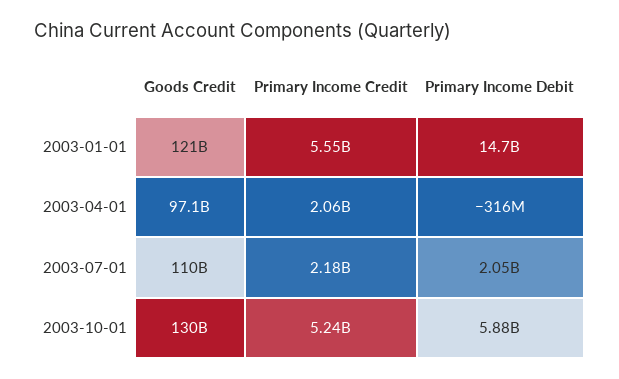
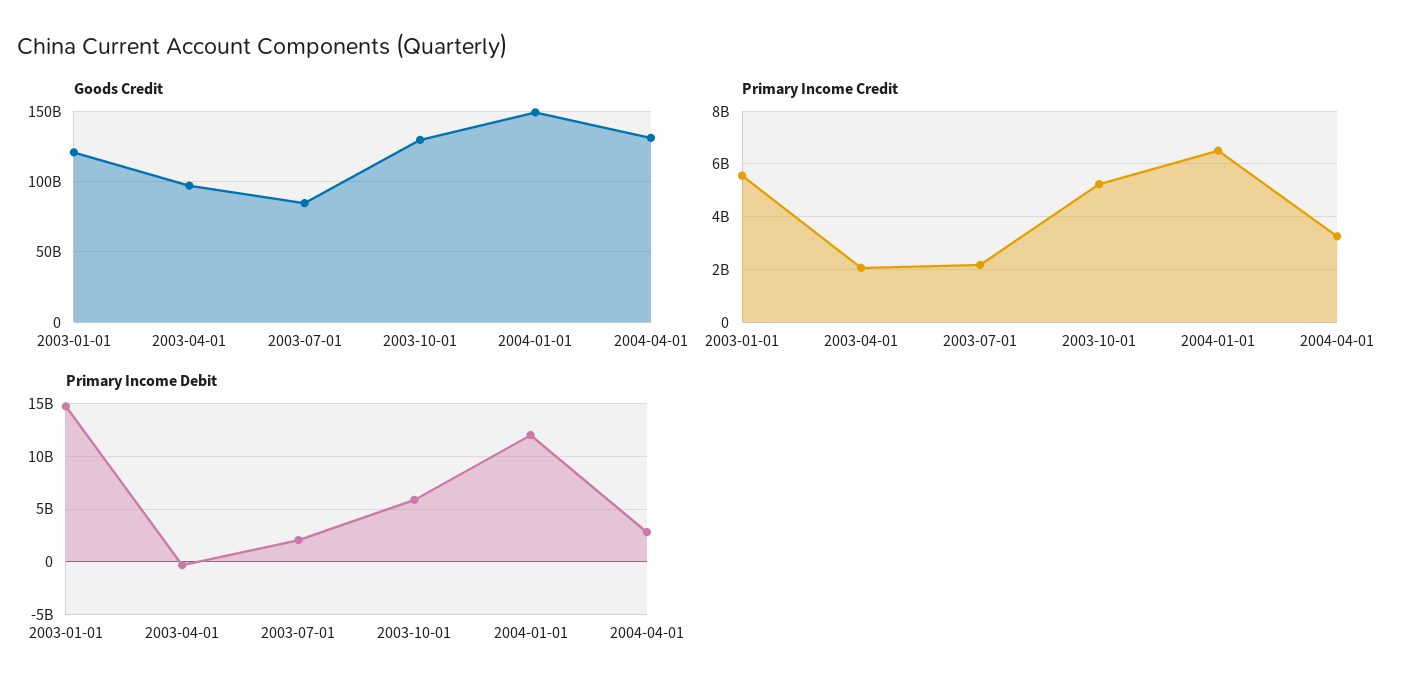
Goods Credit, 2003-07-01: 110000000000 -> 85000000000
Goods Credit, 2004-01-01: none -> 150000000000
Goods Credit, 2004-04-01: none -> 130000000000
Primary Income Credit, 2004-01-01: none -> 6500000000
Primary Income Credit, 2004-04-01: none -> 3250000000
Primary Income Debit, 2004-01-01: none -> 12000000000
Primary Income Debit, 2004-04-01: none -> 3000000000

